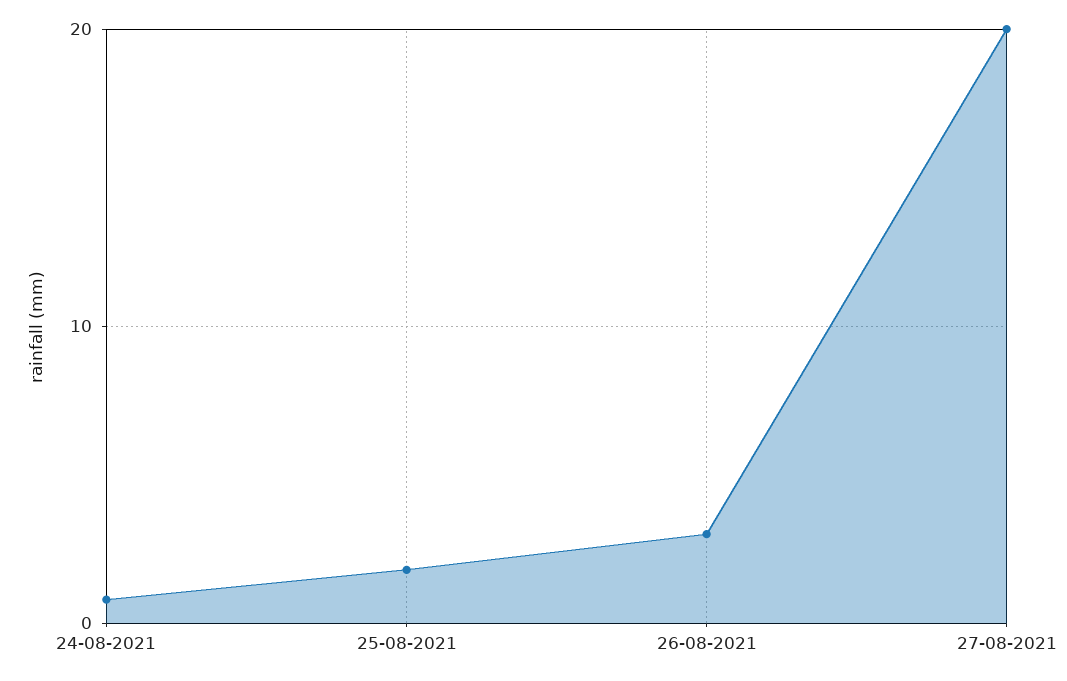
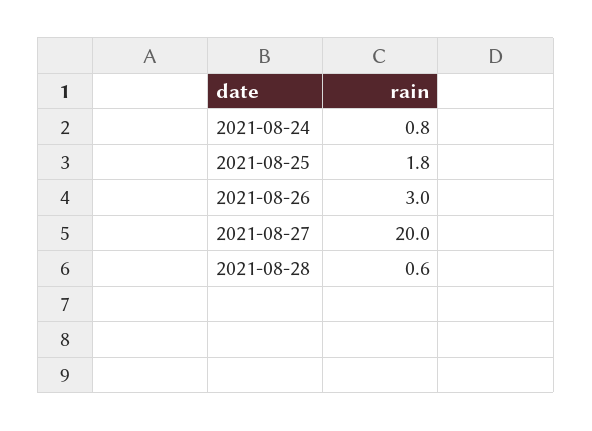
2021-08-28: none -> 0.6

